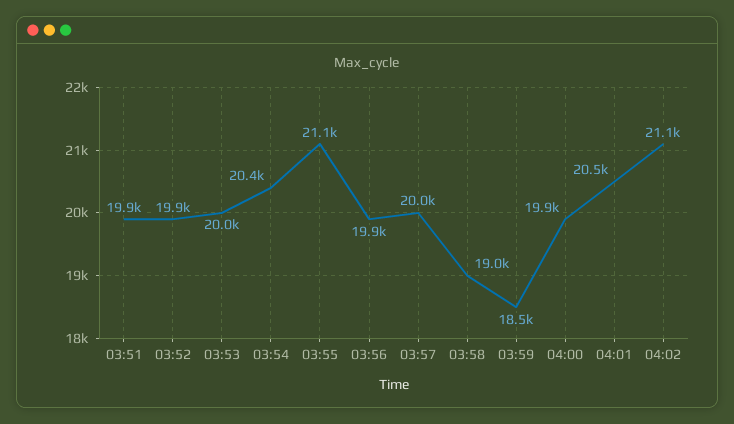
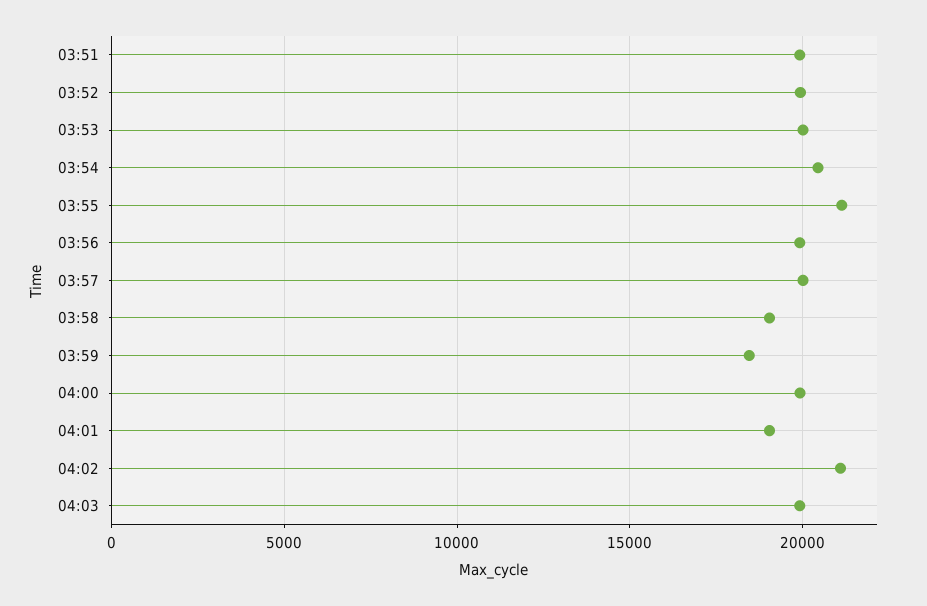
04:01: 20500 -> 19000
04:03: none -> 20000

